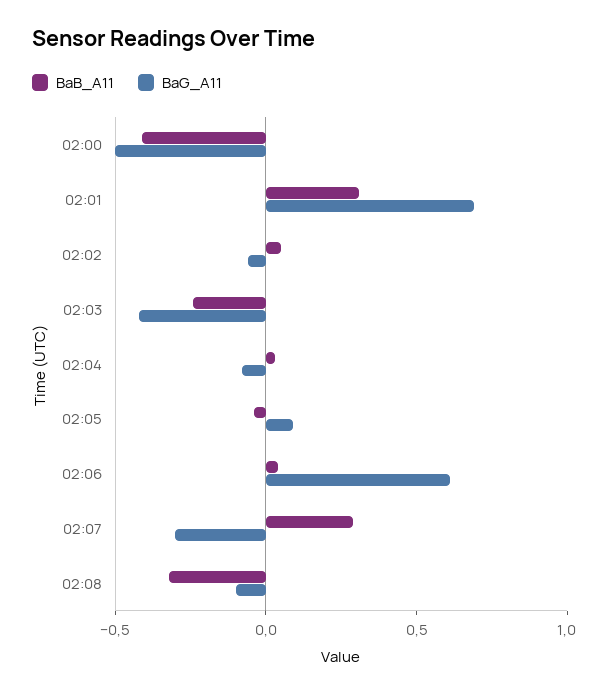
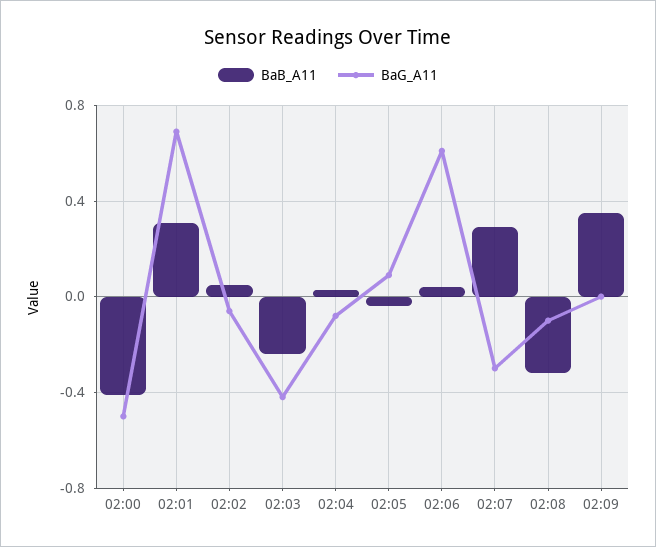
BaB_A11, 02:09: none -> 0.35
BaG_A11, 02:09: none -> 0

